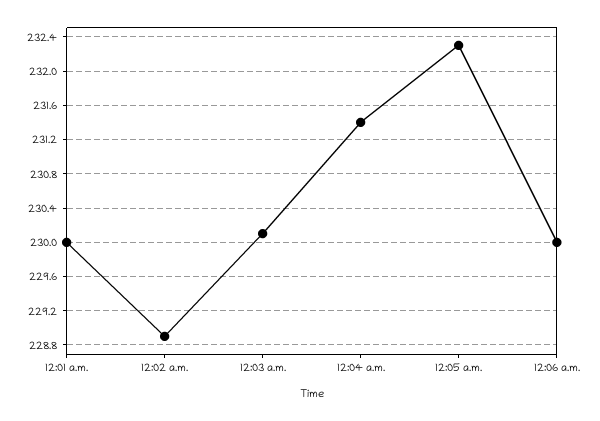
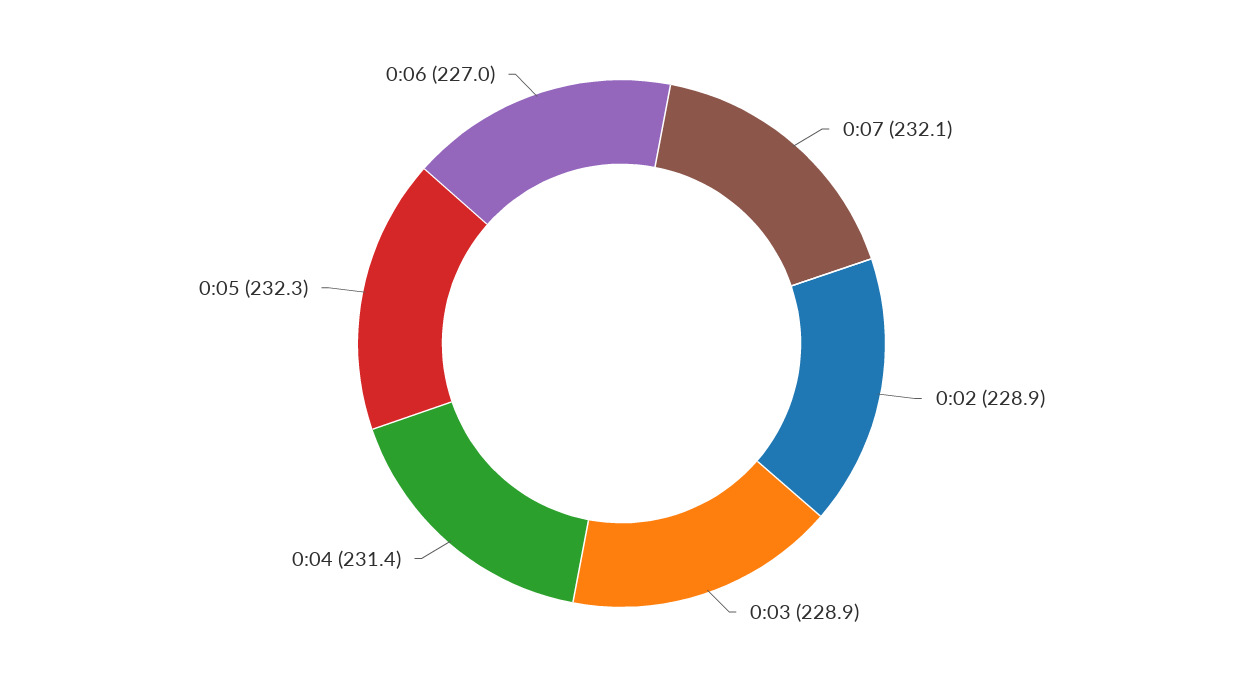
12:01 a.m.: 230 -> none
12:03 a.m.: 230.1 -> 228.9
12:06 a.m.: 230 -> 227
0:07: none -> 232.1

